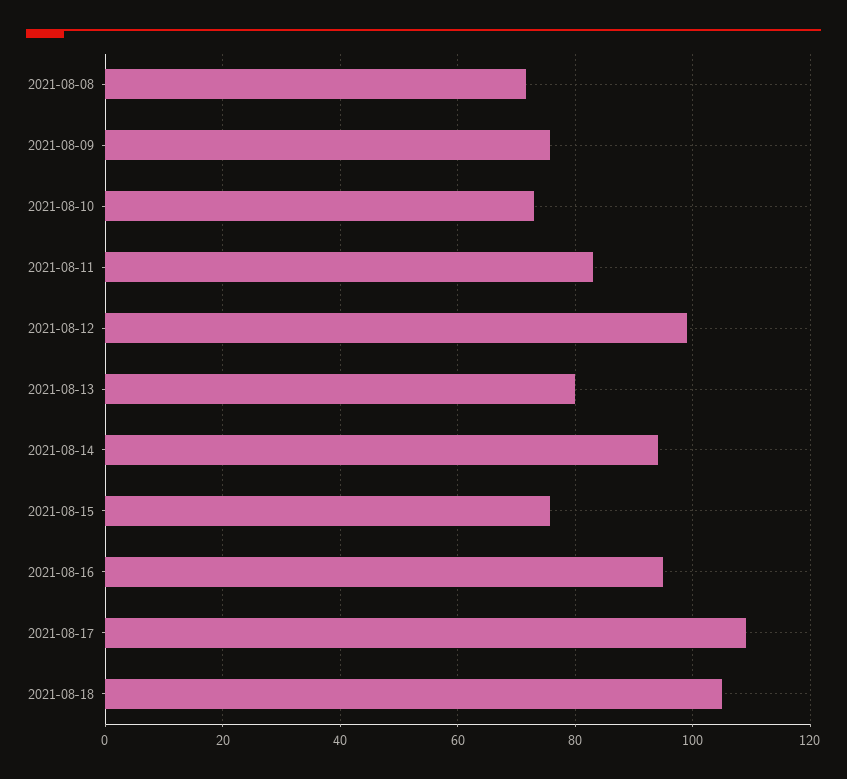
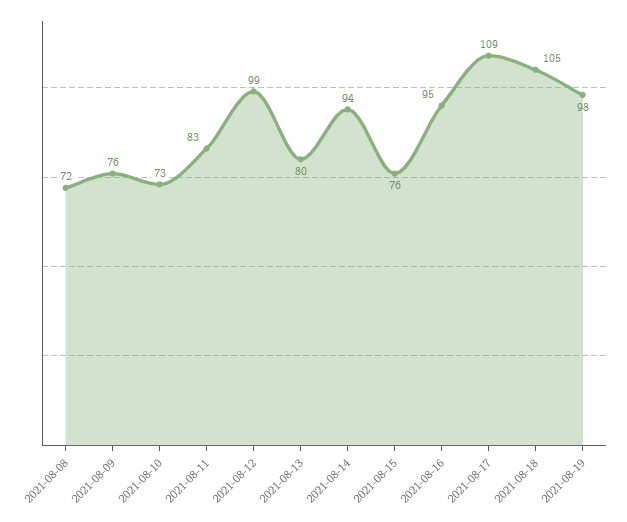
2021-08-19: none -> 98

